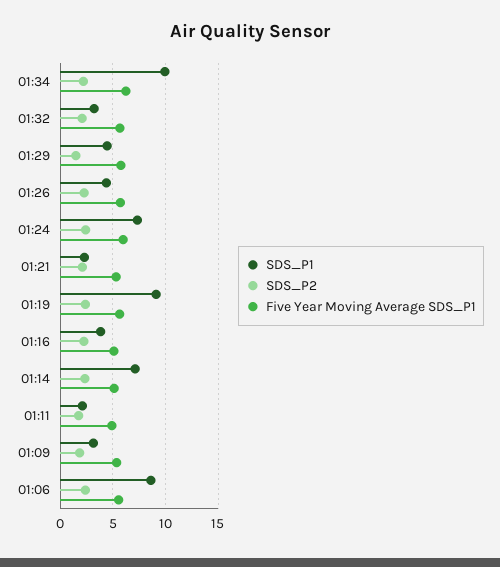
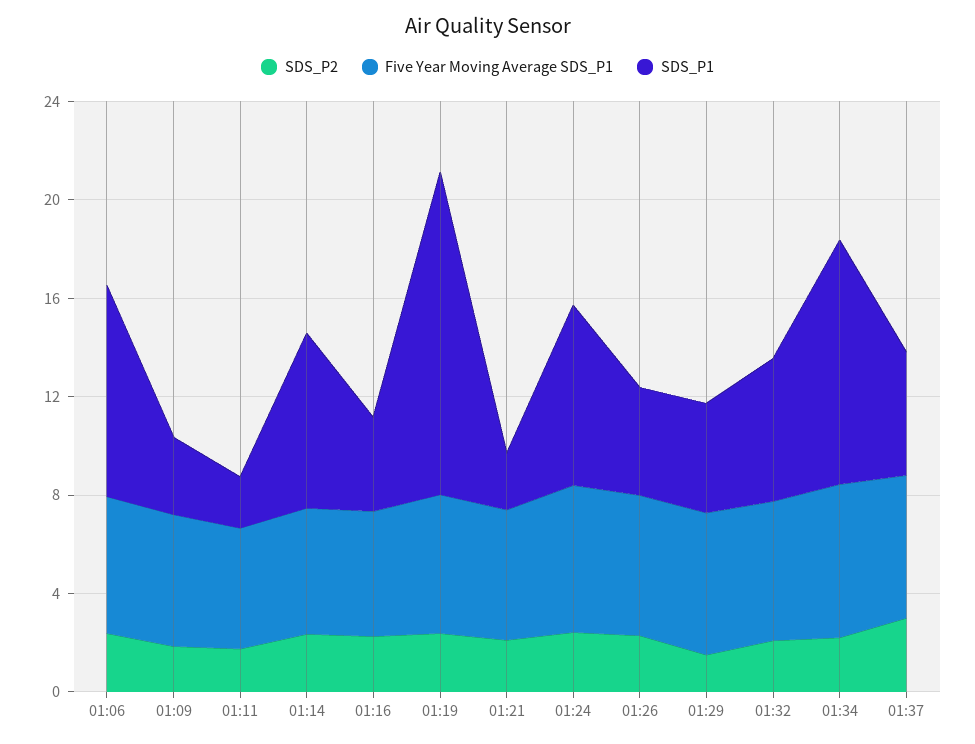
SDS_P1, 01:32: 3 -> 6
SDS_P1, 01:19: 9 -> 13
SDS_P2, 01:37: none -> 3
Five Year Moving Average SDS_P1, 01:37: none -> 6
SDS_P1, 01:37: none -> 5

